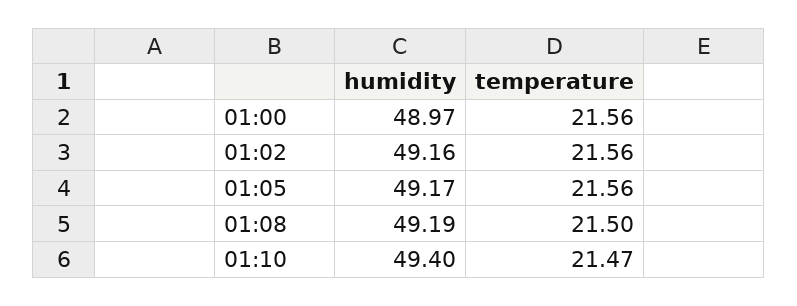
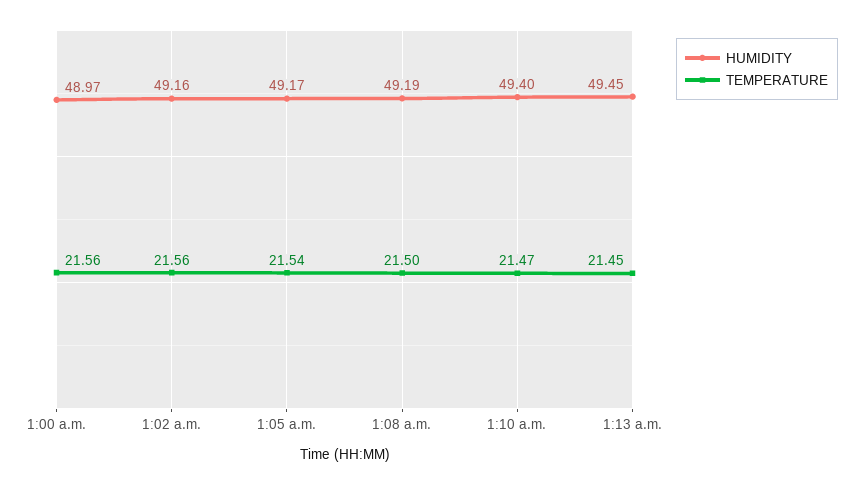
temperature, 01:05: 21.56 -> 21.54
humidity, 1:13 a.m.: none -> 49.45
temperature, 1:13 a.m.: none -> 21.45

